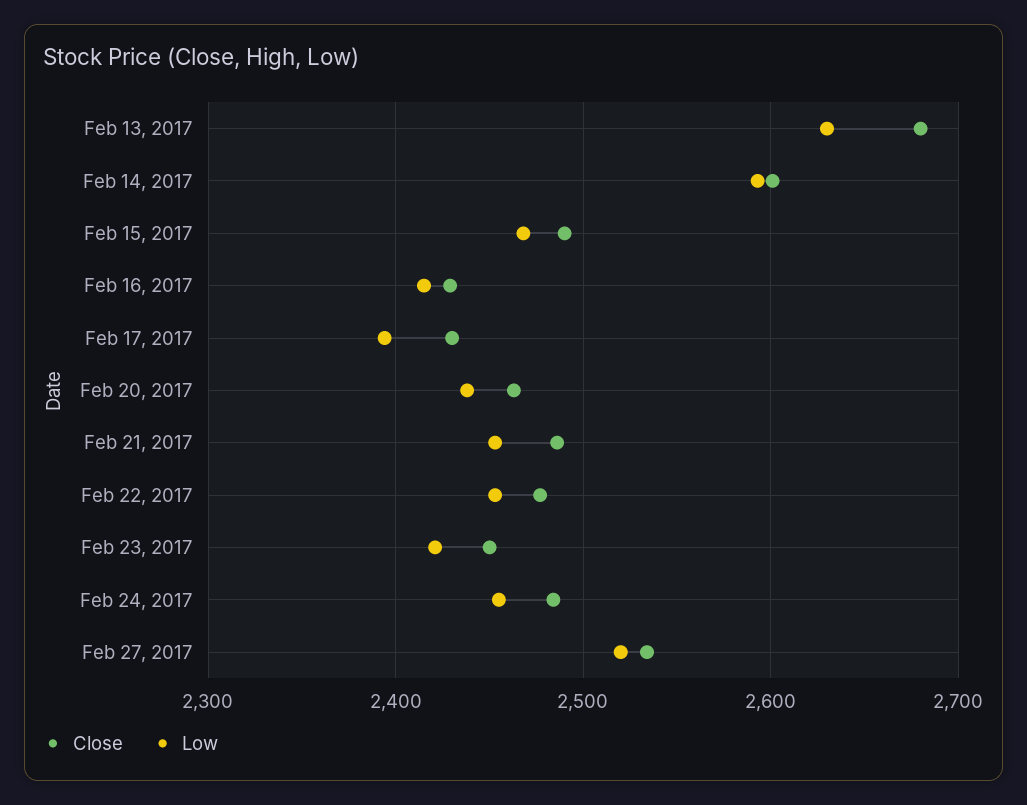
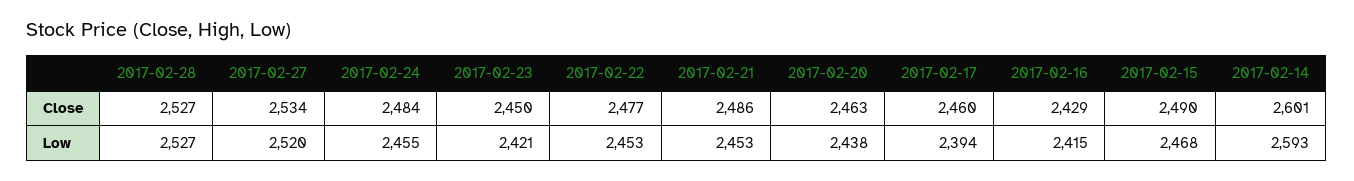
Close, Feb 13, 2017: 2680 -> none
Low, Feb 13, 2017: 2630 -> none
Close, Feb 17, 2017: 2430 -> 2460
Close, 2017-02-28: none -> 2527
Low, 2017-02-28: none -> 2527

